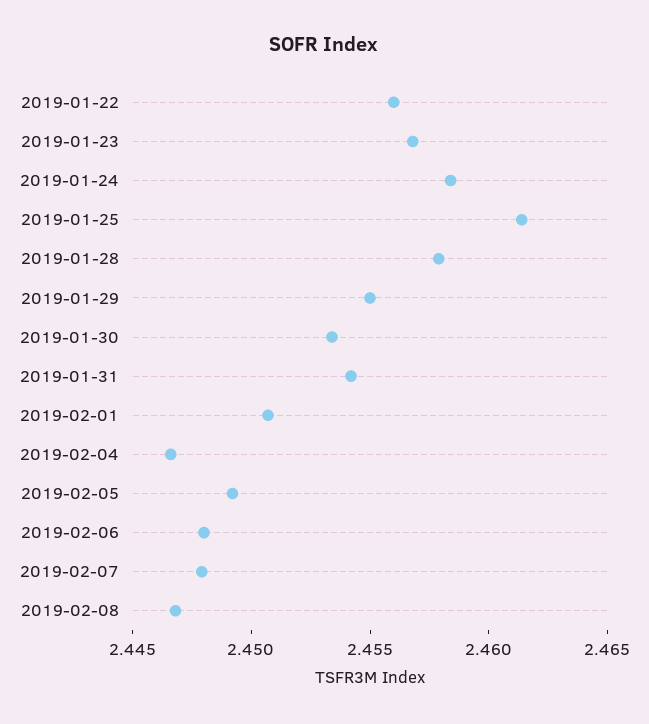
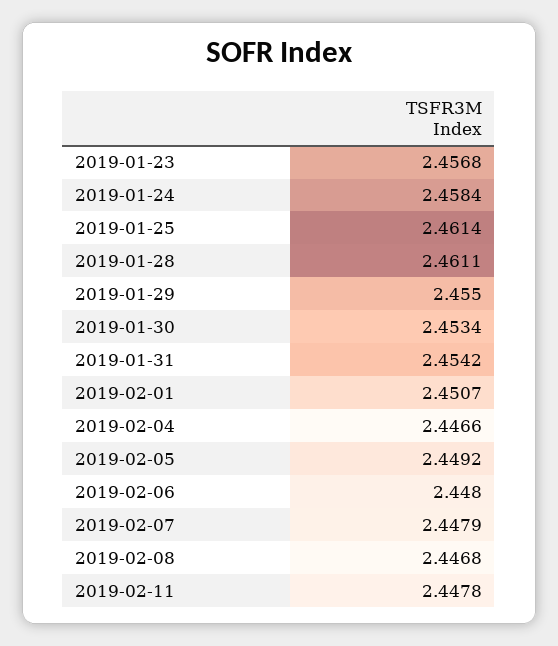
2019-01-22: 2.456 -> none
2019-01-28: 2.458 -> 2.4611
2019-02-11: none -> 2.4478

